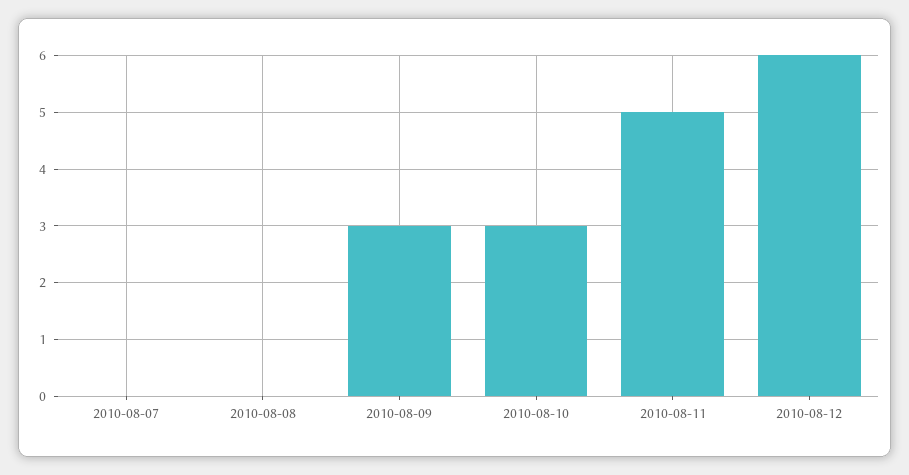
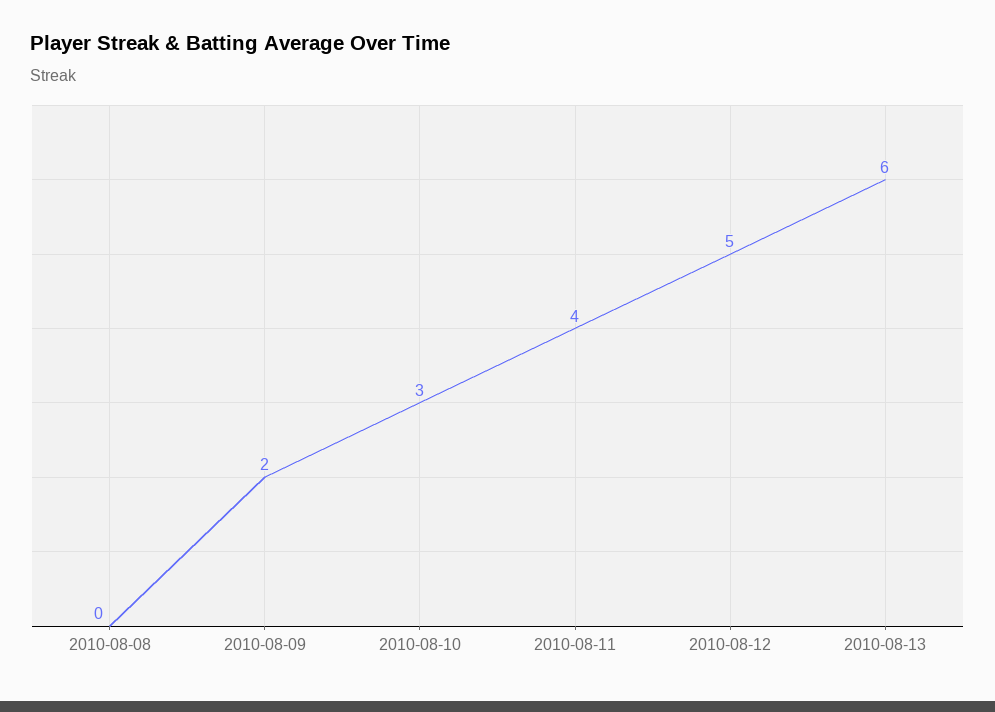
2010-08-07: 0 -> none
2010-08-09: 3 -> 2
2010-08-11: 5 -> 4
2010-08-12: 6 -> 5
2010-08-13: none -> 6

